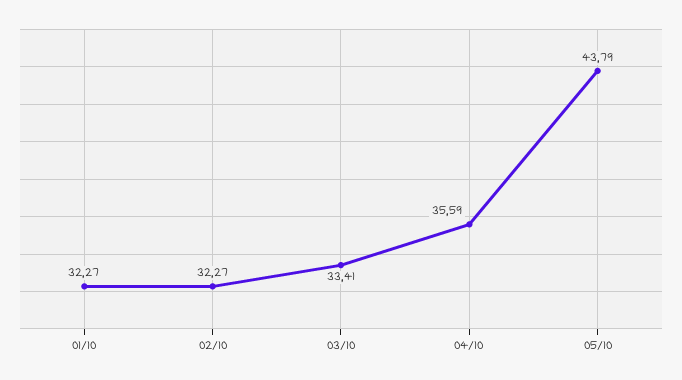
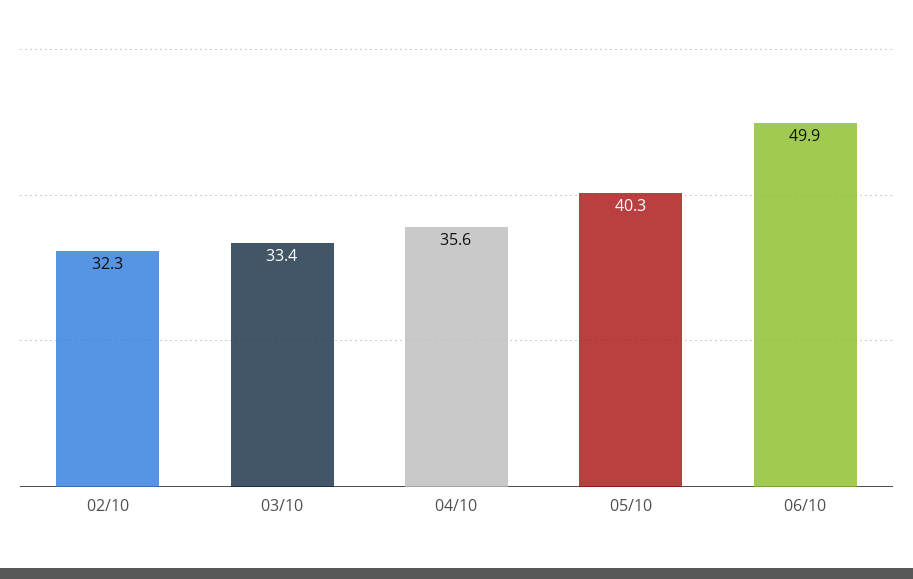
01/10: 32.27 -> none
05/10: 43.79 -> 40.3
06/10: none -> 49.9

